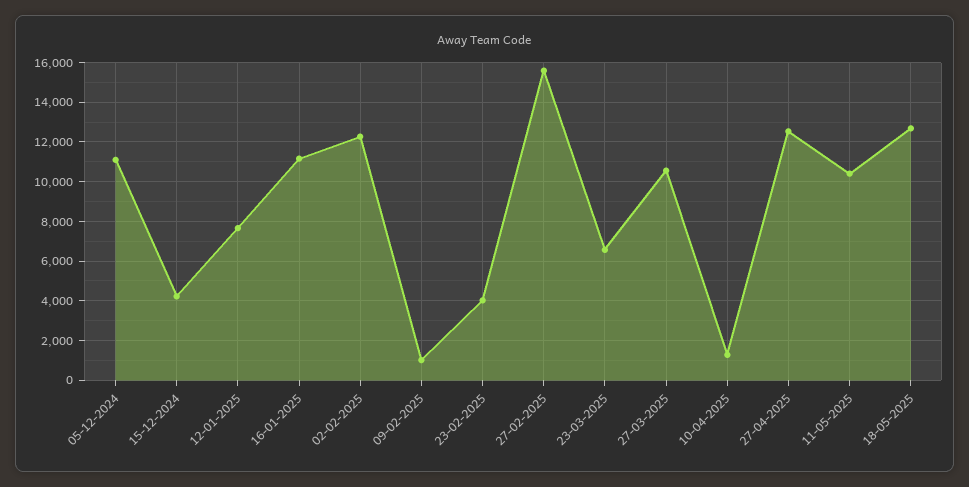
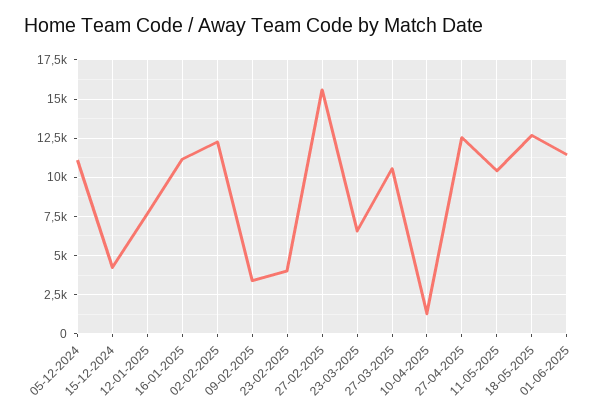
09-02-2025: 1000 -> 3500
01-06-2025: none -> 11500

